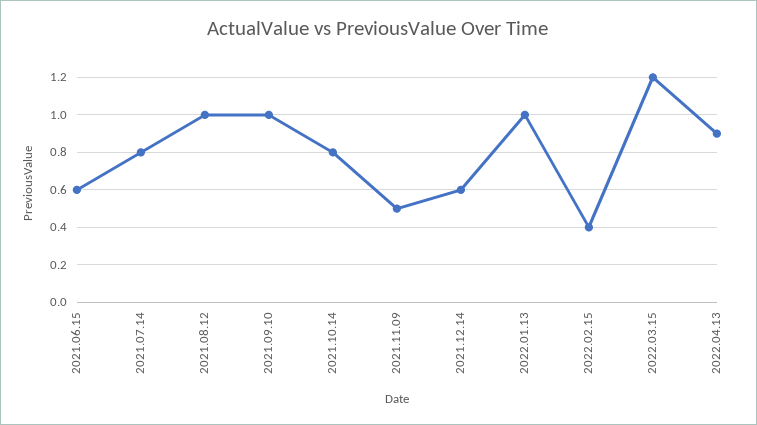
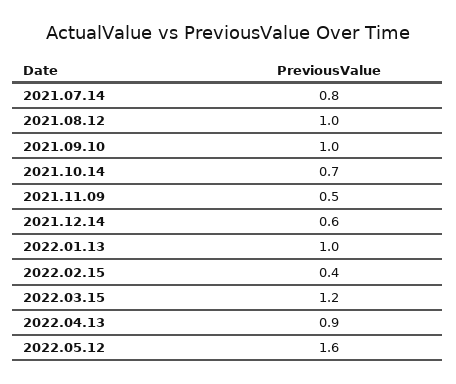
2021.06.15: 0.6 -> none
2021.10.14: 0.8 -> 0.7
2022.05.12: none -> 1.6

